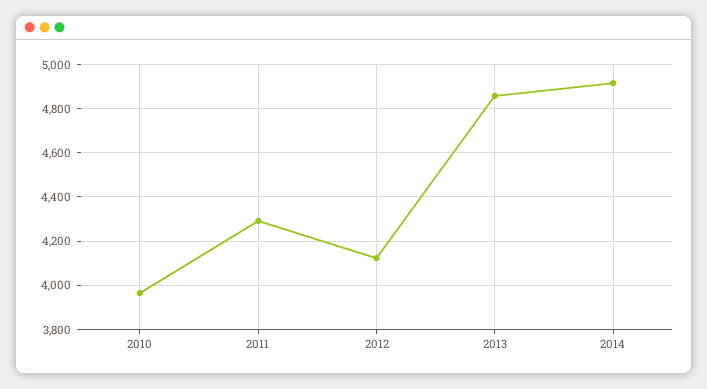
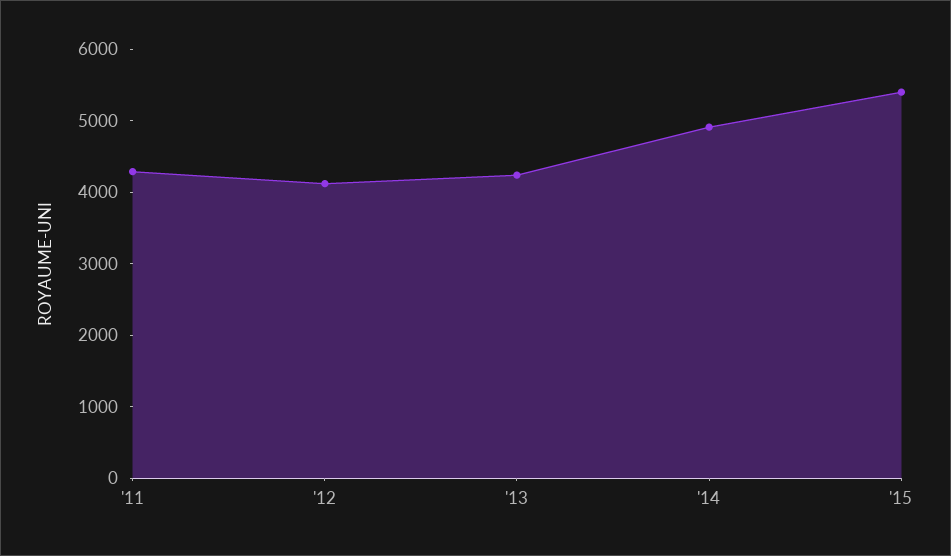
2010: 3950 -> none
2013: 4850 -> 4200
'15: none -> 5400

